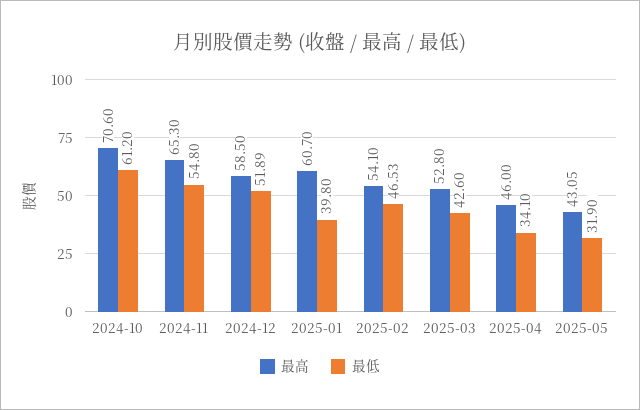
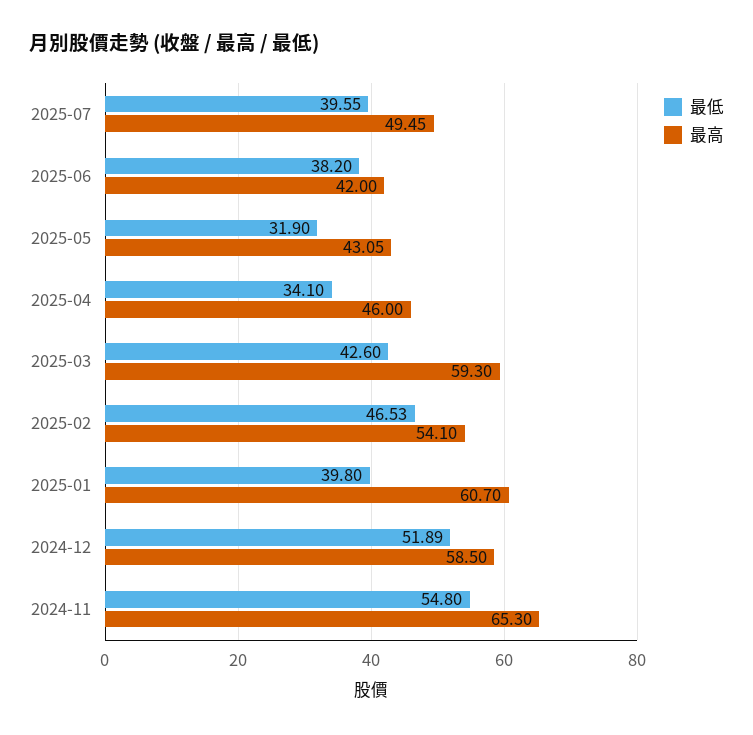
最高, 2024-10: 70.6 -> none
最低, 2024-10: 61.2 -> none
最高, 2025-03: 52.8 -> 59.3
最低, 2025-07: none -> 39.55
最高, 2025-07: none -> 49.45
最低, 2025-06: none -> 38.2
最高, 2025-06: none -> 42

